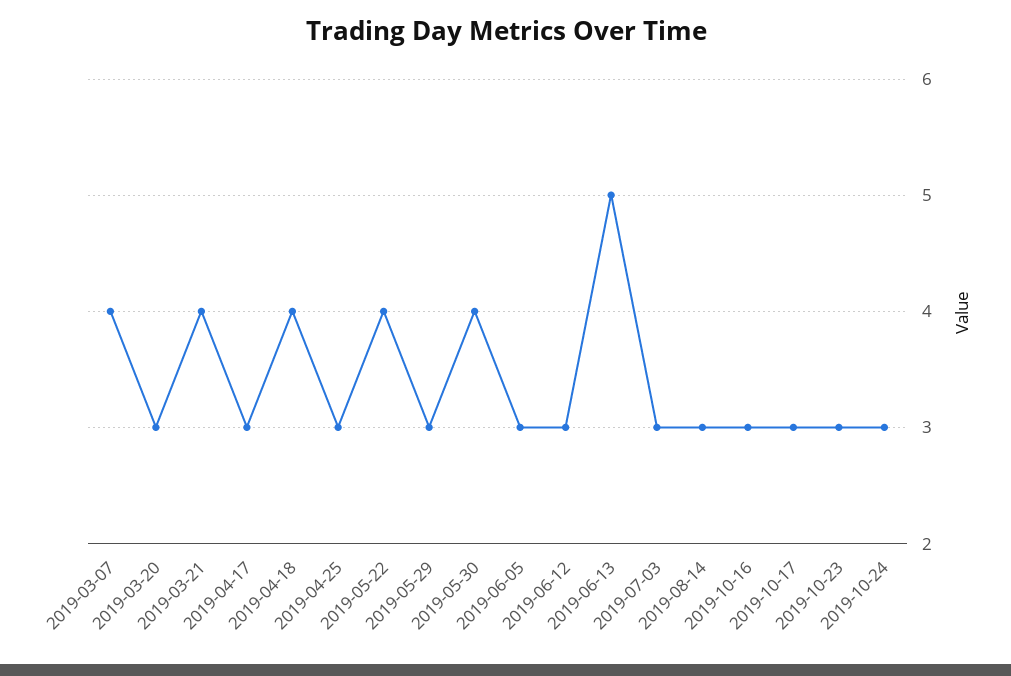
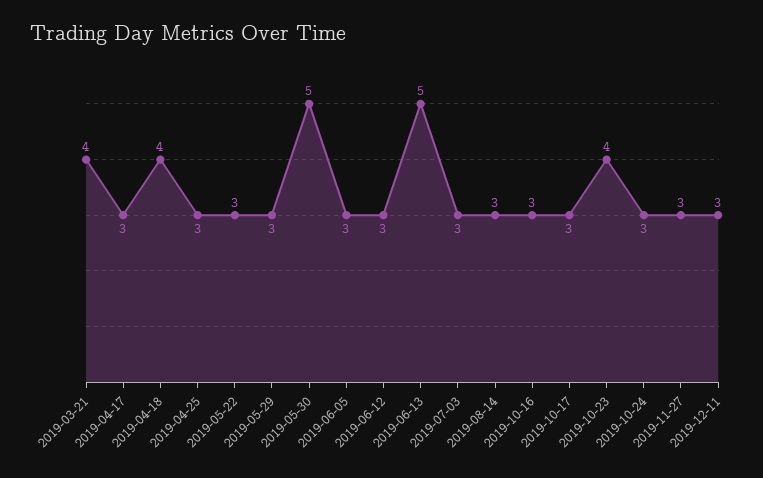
2019-03-07: 4 -> none
2019-03-20: 3 -> none
2019-05-22: 4 -> 3
2019-05-30: 4 -> 5
2019-10-23: 3 -> 4
2019-11-27: none -> 3
2019-12-11: none -> 3

